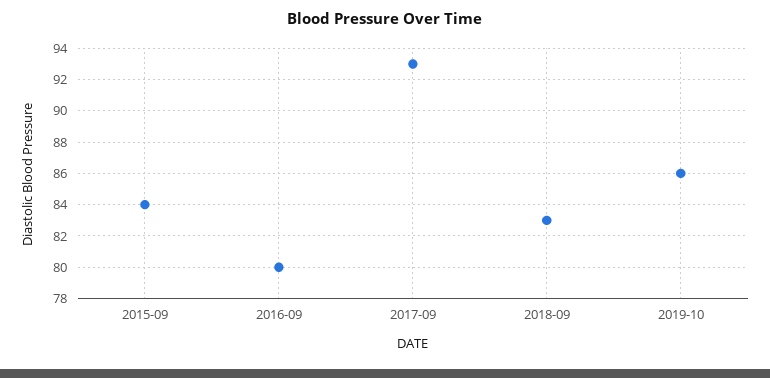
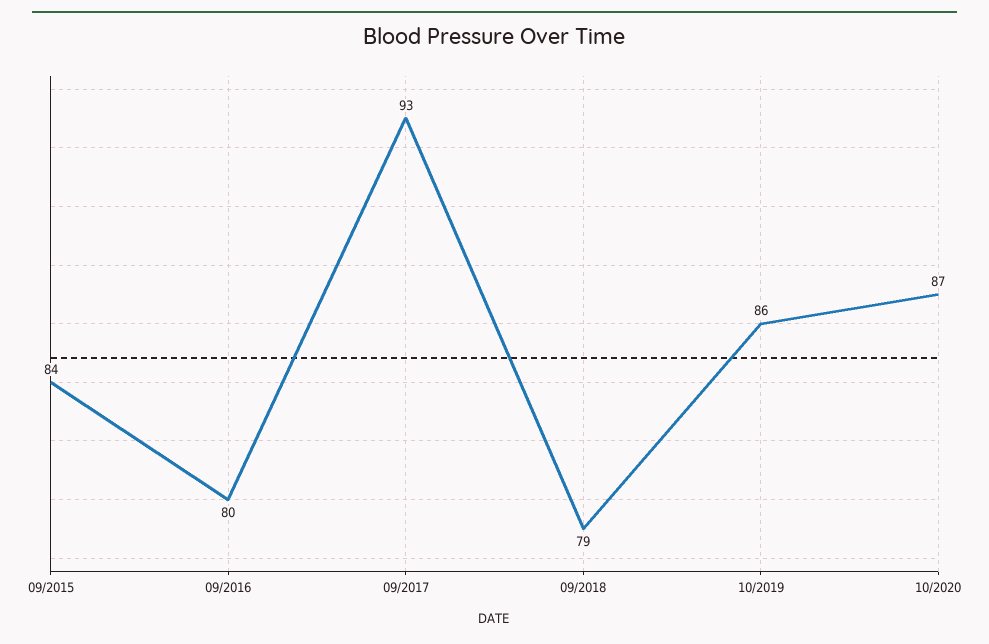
2018-09: 83 -> 79
10/2020: none -> 87

